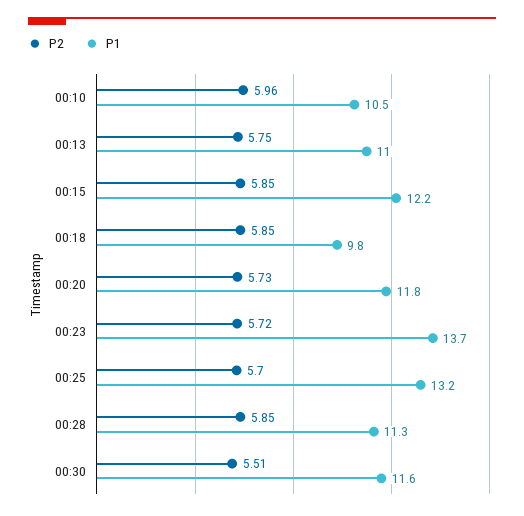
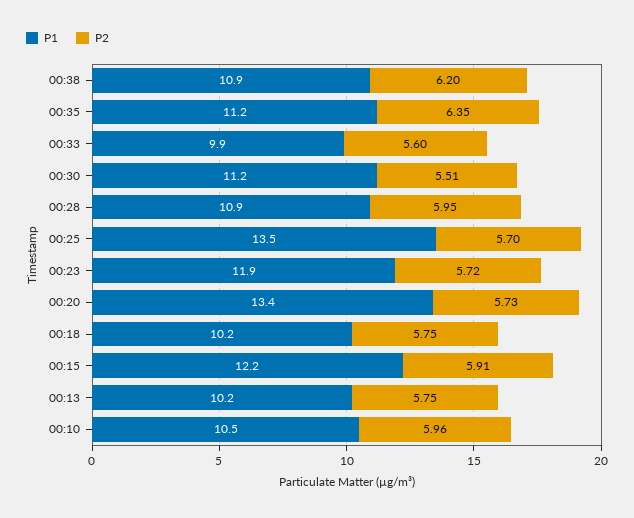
P1, 00:13: 11 -> 10.2
P2, 00:15: 5.85 -> 5.91
P2, 00:18: 5.85 -> 5.75
P1, 00:18: 9.8 -> 10.2
P1, 00:20: 11.8 -> 13.4
P1, 00:23: 13.7 -> 11.9
P1, 00:25: 13.2 -> 13.5
P2, 00:28: 5.85 -> 5.95
P1, 00:28: 11.3 -> 10.9
P1, 00:30: 11.6 -> 11.2
P1, 00:38: none -> 10.9
P2, 00:38: none -> 6.2
P1, 00:35: none -> 11.2
P2, 00:35: none -> 6.35
P1, 00:33: none -> 9.9
P2, 00:33: none -> 5.6

